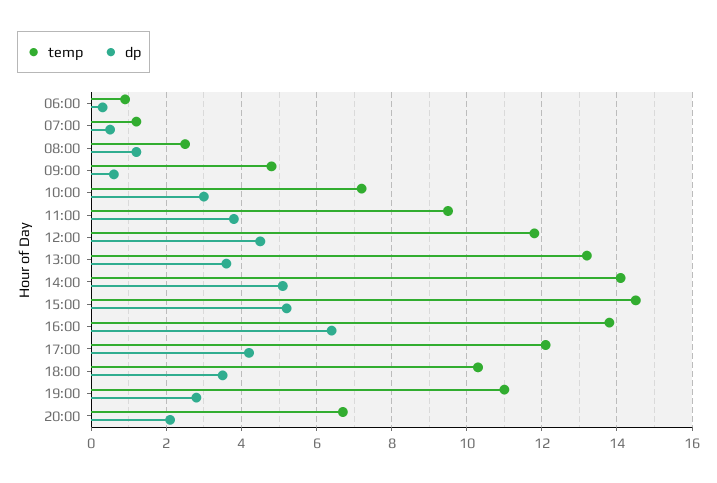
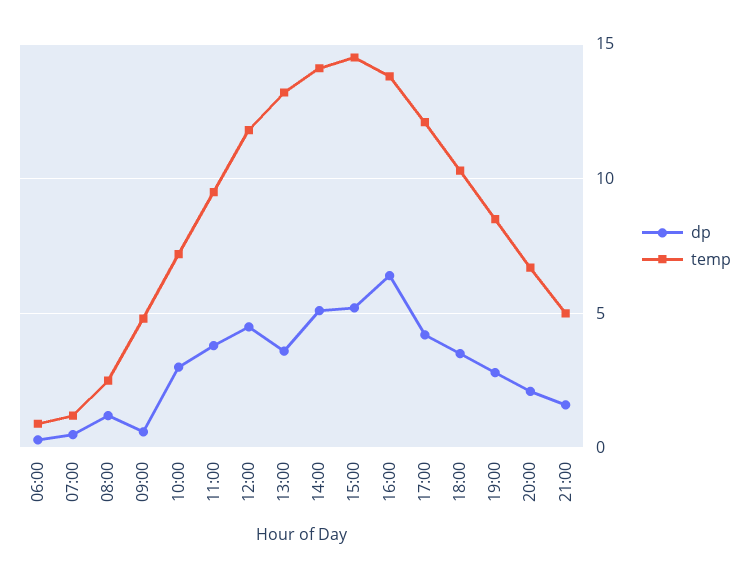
temp, 19:00: 11 -> 8.5
dp, 21:00: none -> 1.5
temp, 21:00: none -> 5

